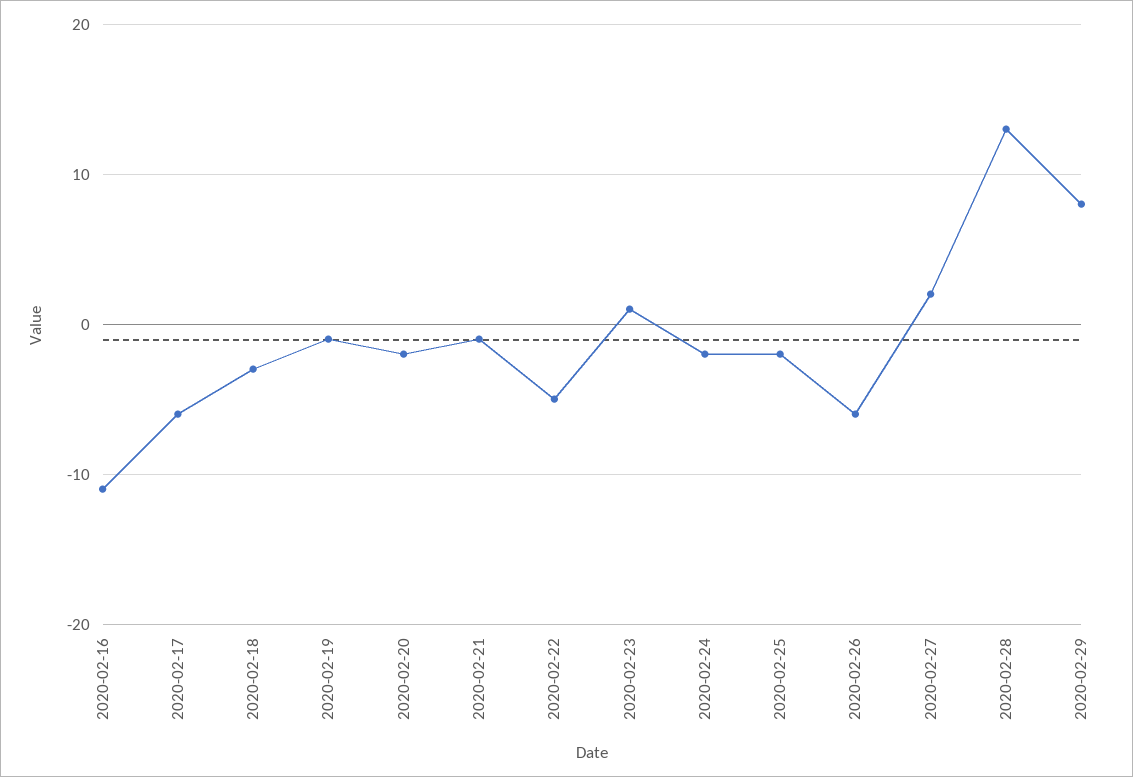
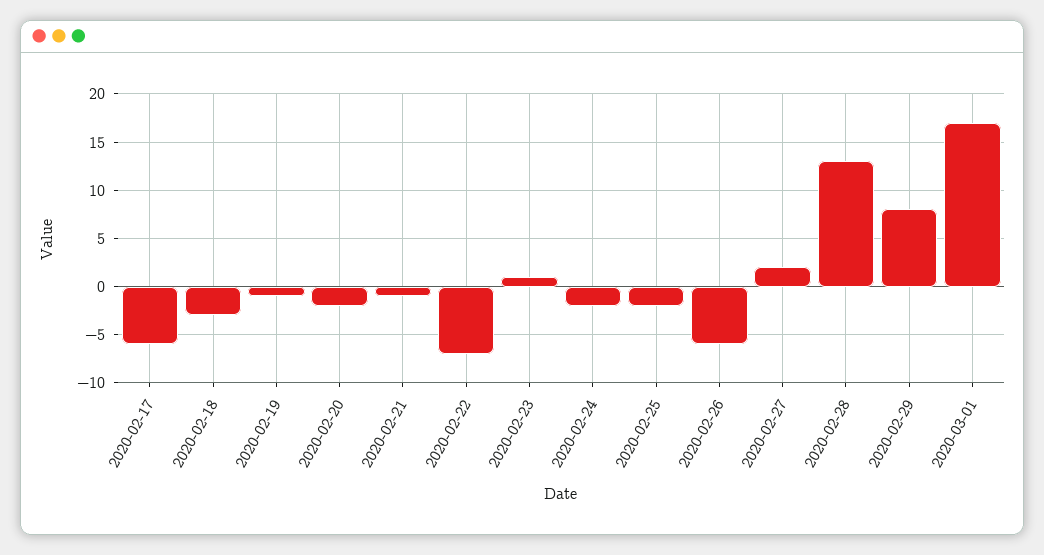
2020-02-16: -11 -> none
2020-02-22: -5 -> -7
2020-03-01: none -> 17

